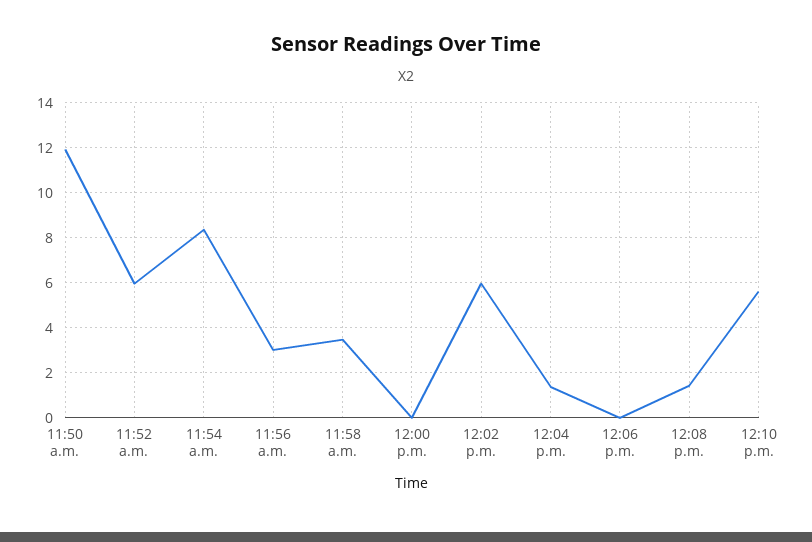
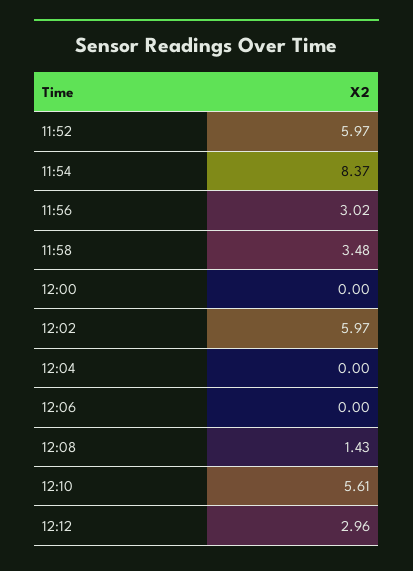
11:50 a.m.: 12 -> none
12:04 p.m.: 1.5 -> 0
12:12: none -> 2.96

